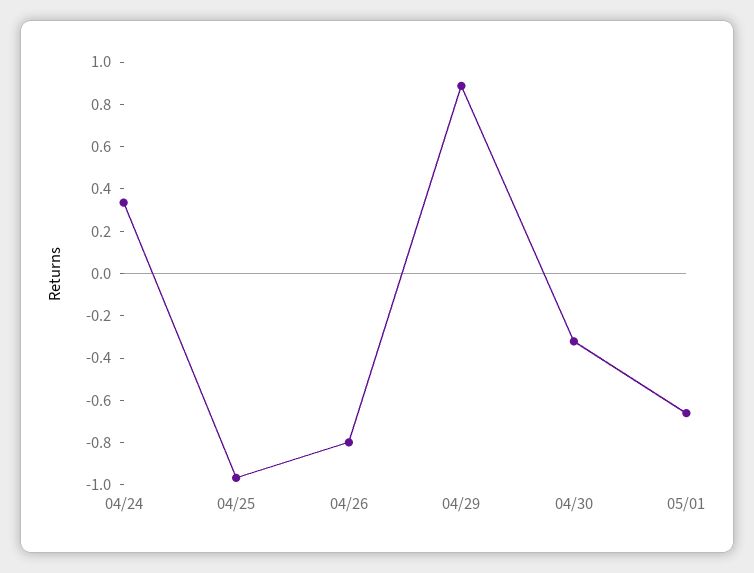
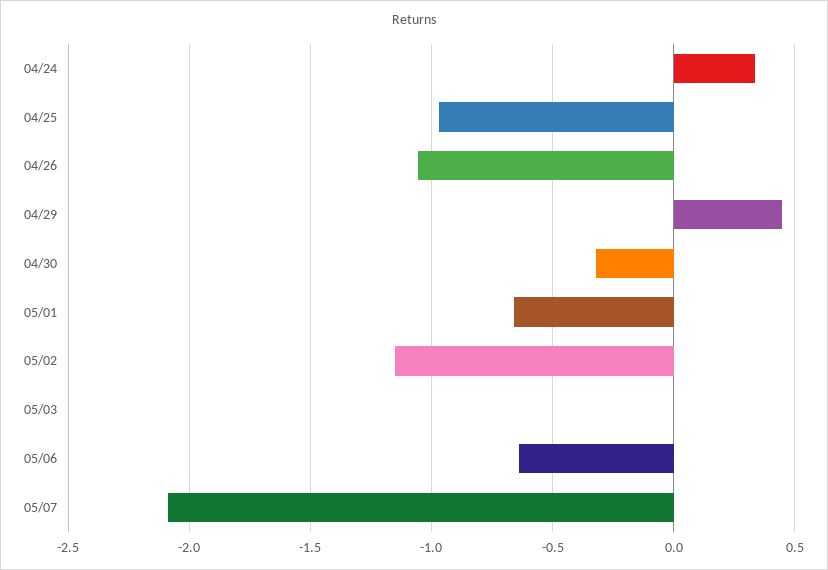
04/26: -0.8 -> -1.05
04/29: 0.9 -> 0.45
05/02: none -> -1.15
05/03: none -> 0
05/06: none -> -0.65
05/07: none -> -2.1

